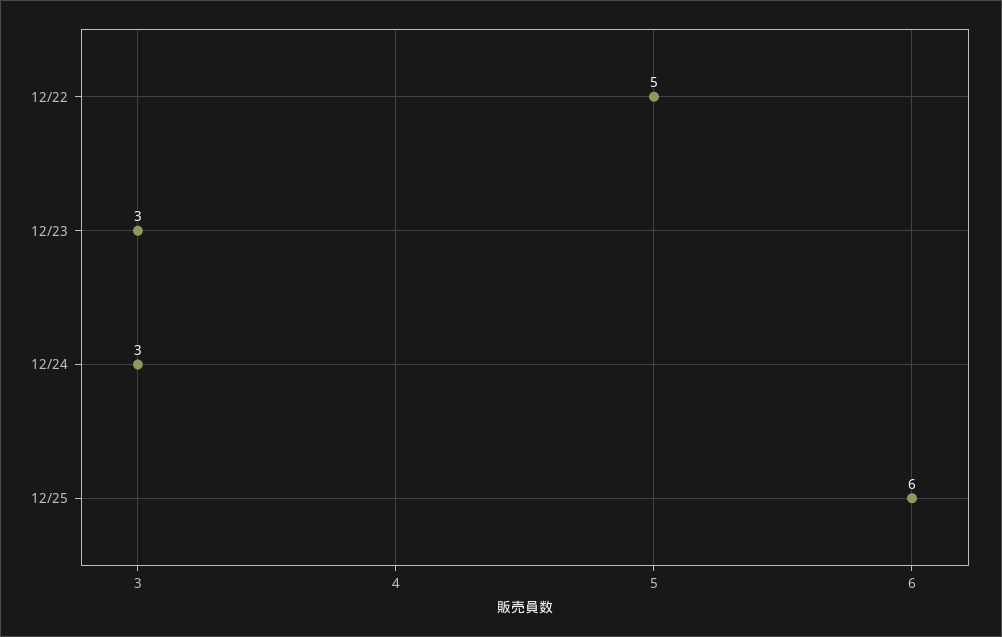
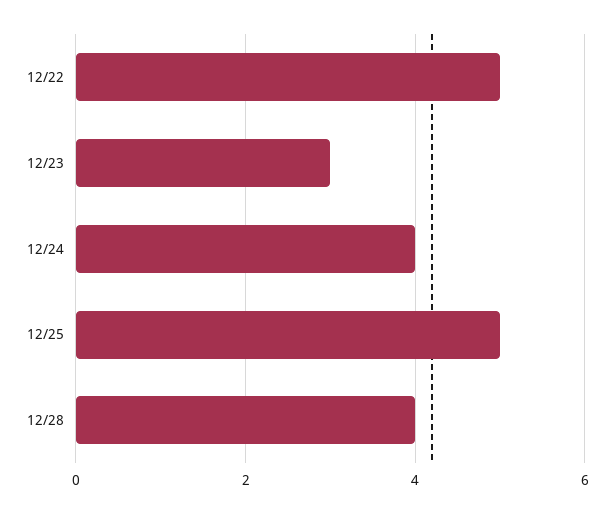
12/24: 3 -> 4
12/25: 6 -> 5
12/28: none -> 4

